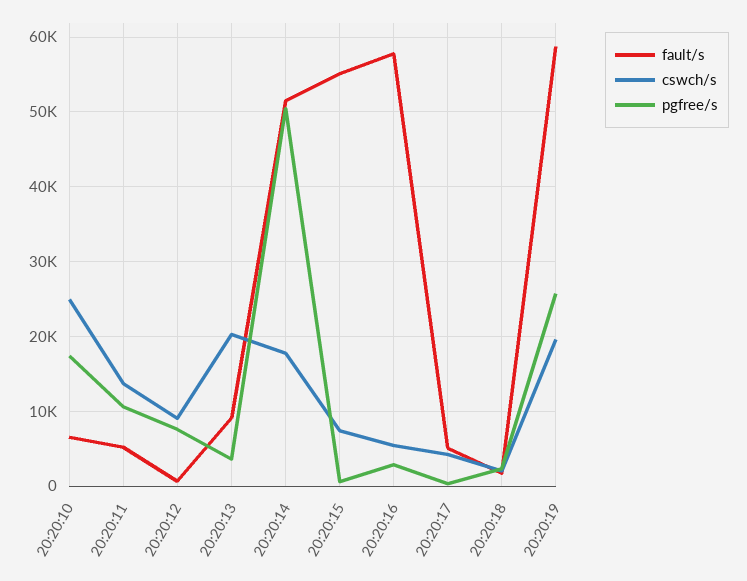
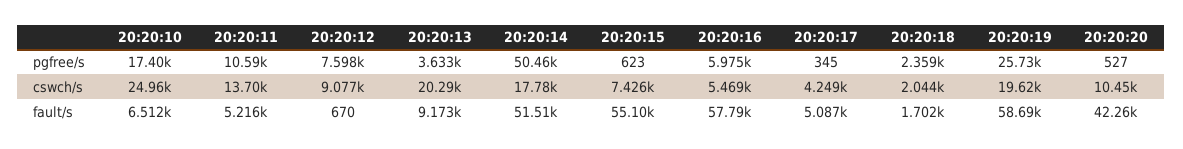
pgfree/s, 20:20:16: 3000 -> 5975
pgfree/s, 20:20:20: none -> 527
cswch/s, 20:20:20: none -> 10450
fault/s, 20:20:20: none -> 42260

